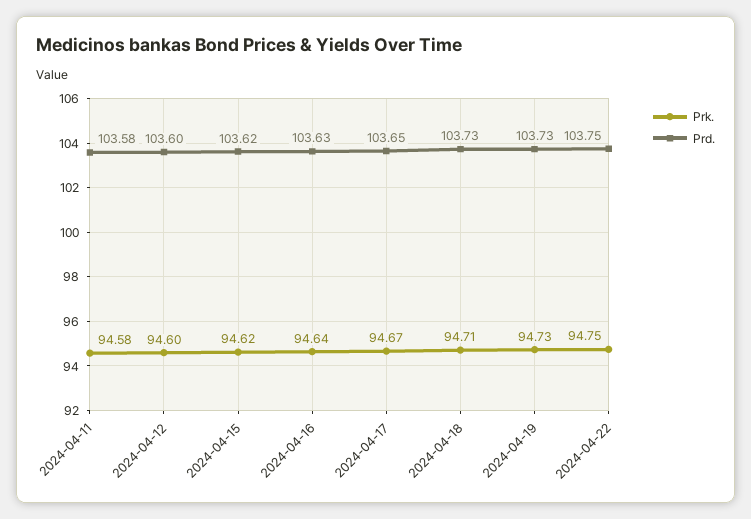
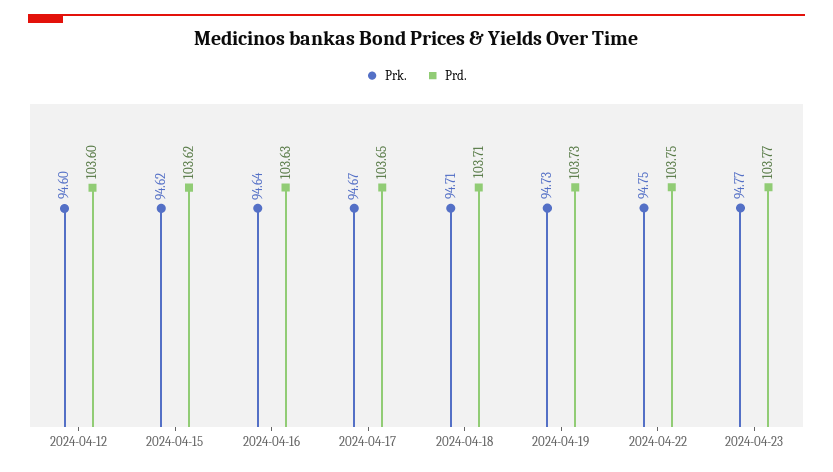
Prk., 2024-04-11: 94.58 -> none
Prd., 2024-04-11: 103.58 -> none
Prd., 2024-04-18: 103.73 -> 103.71
Prk., 2024-04-23: none -> 94.77
Prd., 2024-04-23: none -> 103.77

